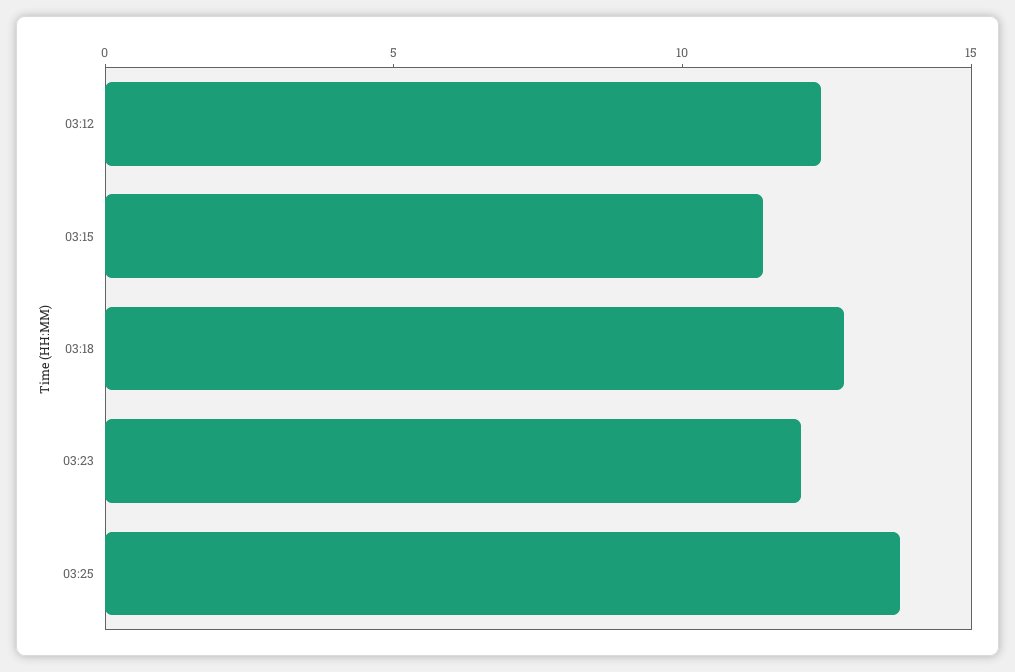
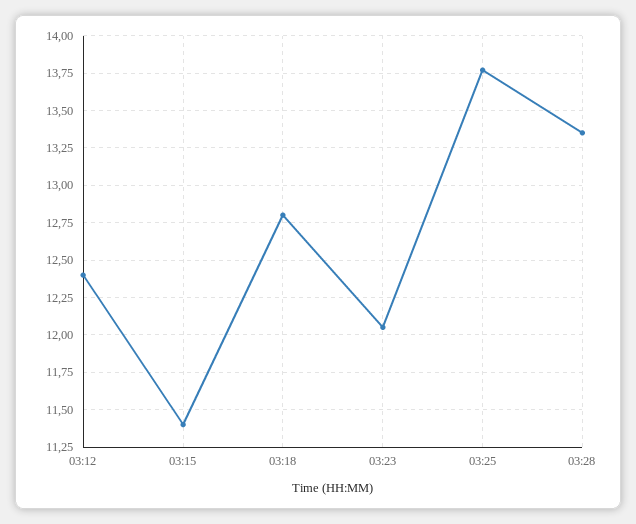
03:28: none -> 13.35

